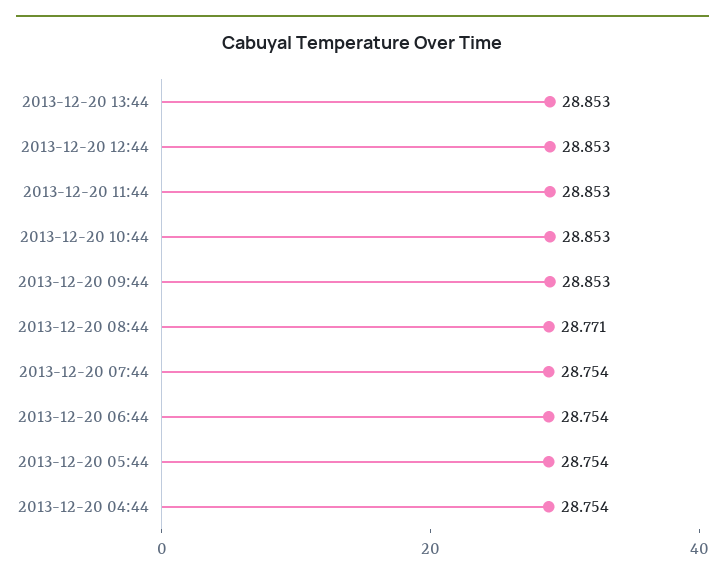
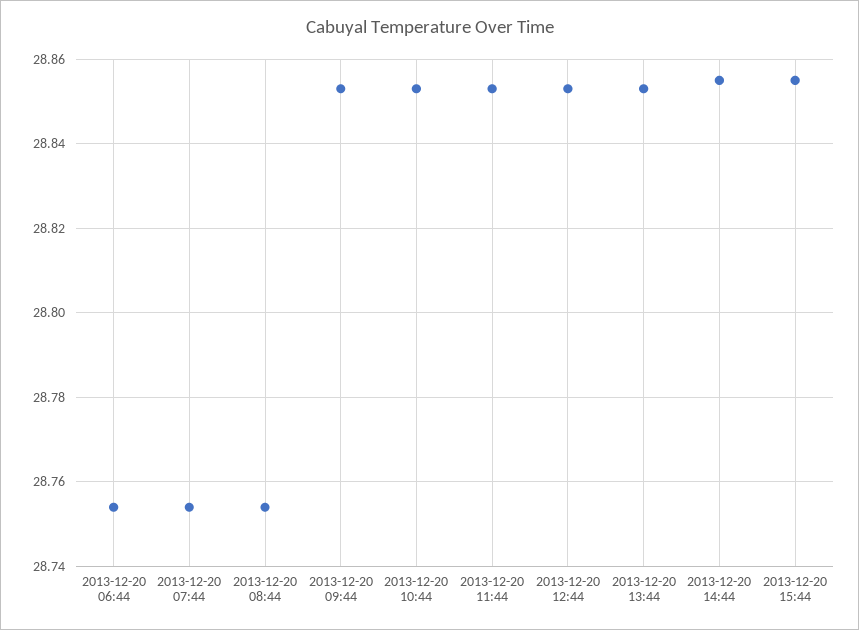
2013-12-20 08:44: 28.771 -> 28.755
2013-12-20 05:44: 28.754 -> none
2013-12-20 04:44: 28.754 -> none
2013-12-20 14:44: none -> 28.855
2013-12-20 15:44: none -> 28.855

